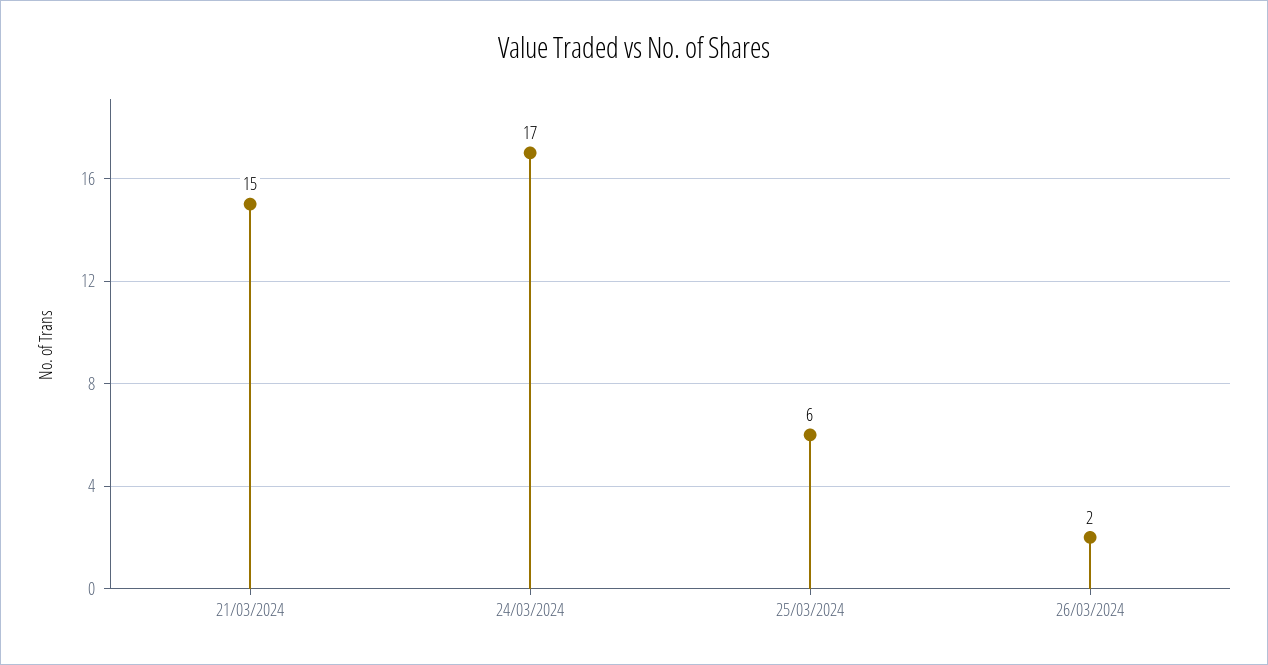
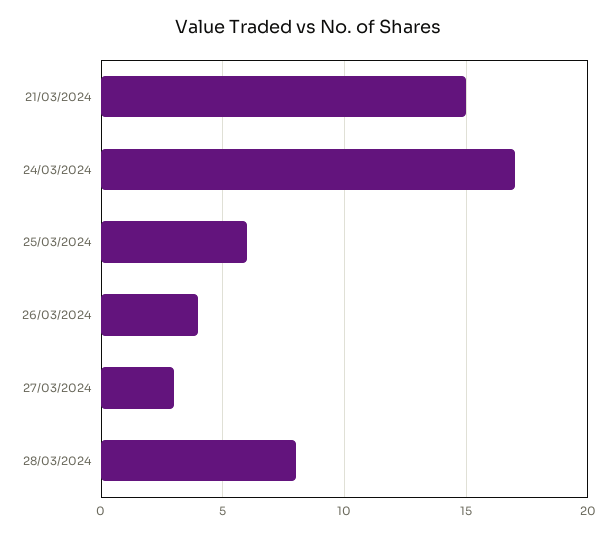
26/03/2024: 2 -> 4
27/03/2024: none -> 3
28/03/2024: none -> 8

